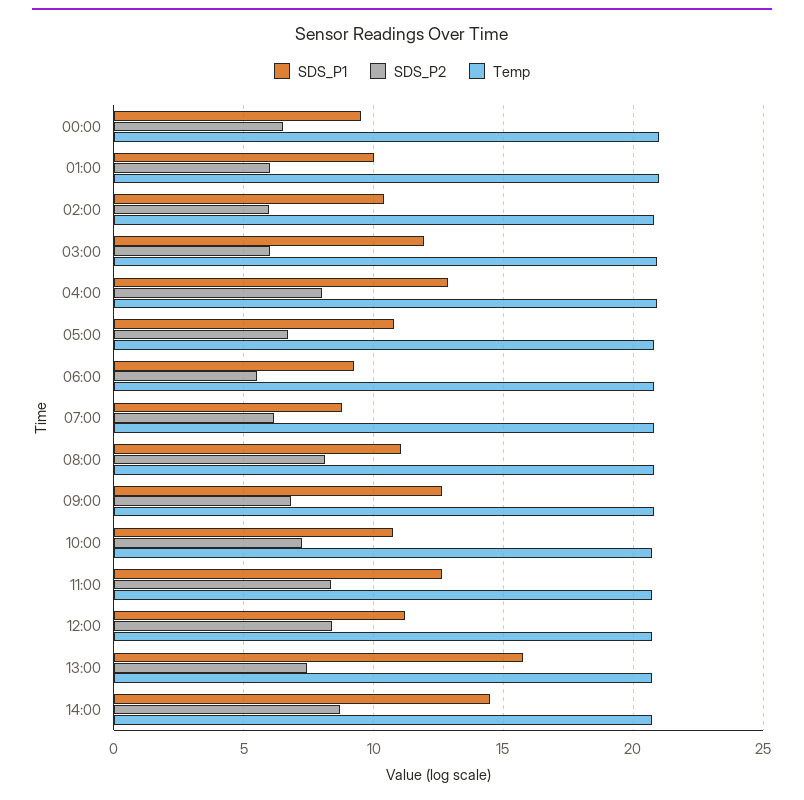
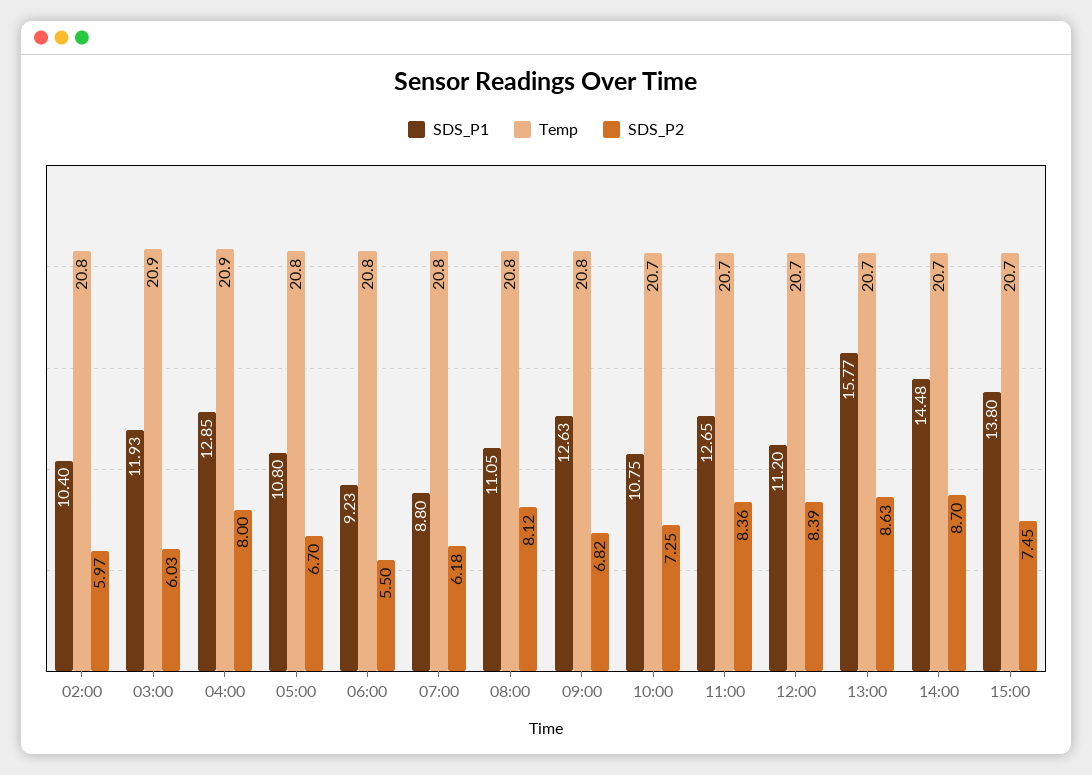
SDS_P1, 00:00: 9.5 -> none
SDS_P2, 00:00: 6.5 -> none
Temp, 00:00: 21 -> none
SDS_P1, 01:00: 10 -> none
SDS_P2, 01:00: 6 -> none
Temp, 01:00: 21 -> none
SDS_P2, 13:00: 7.5 -> 8.63
SDS_P1, 15:00: none -> 13.8
Temp, 15:00: none -> 20.7
SDS_P2, 15:00: none -> 7.45

